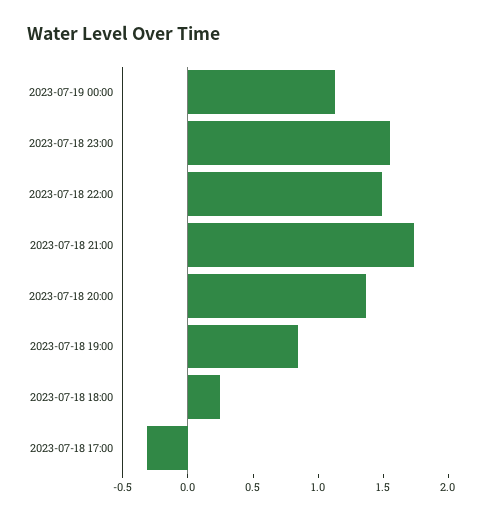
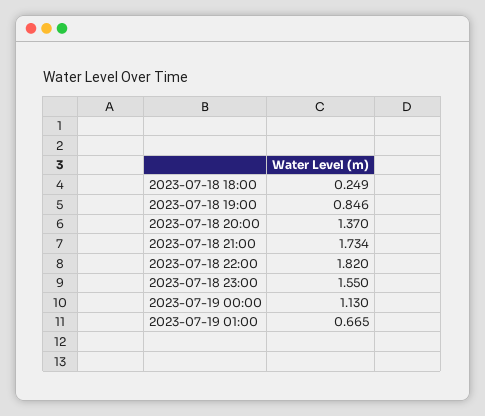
2023-07-18 22:00: 1.5 -> 1.82
2023-07-18 17:00: -0.3 -> none
2023-07-19 01:00: none -> 0.665

